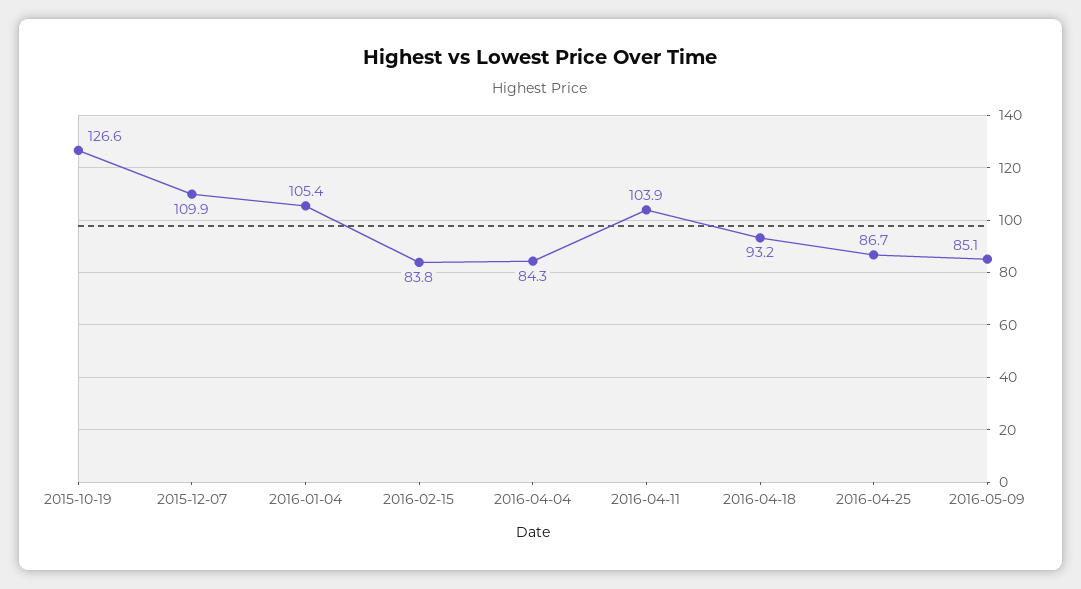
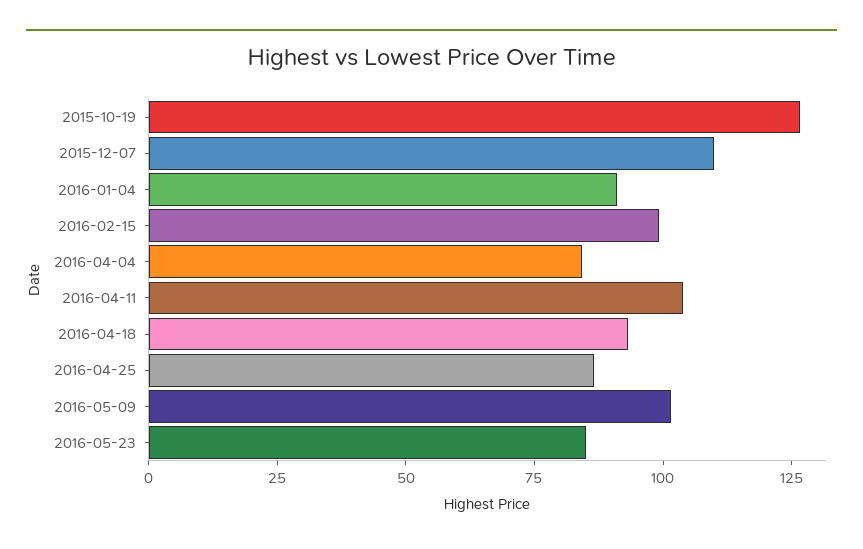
2016-01-04: 105.4 -> 90
2016-02-15: 83.8 -> 100
2016-05-09: 85.1 -> 100
2016-05-23: none -> 85

